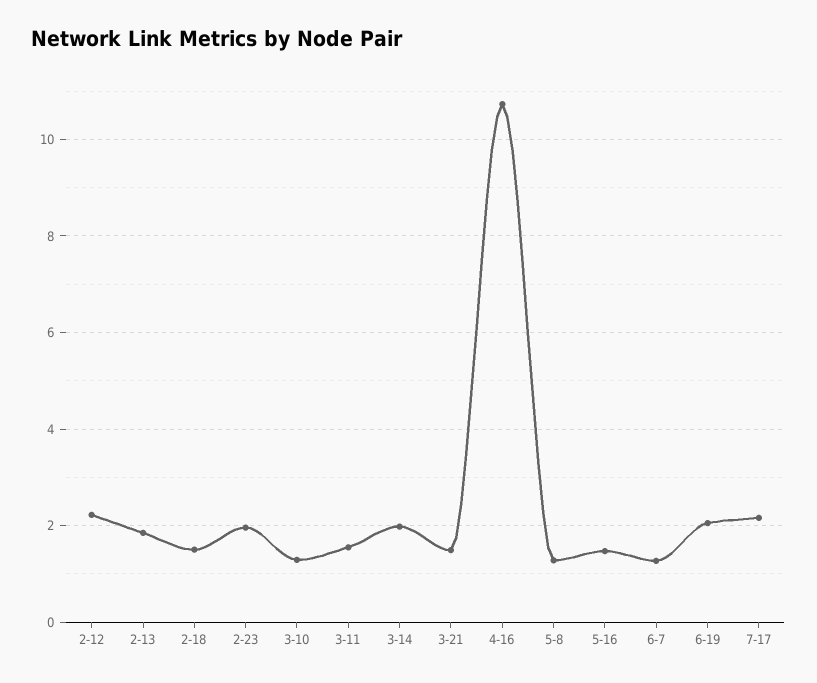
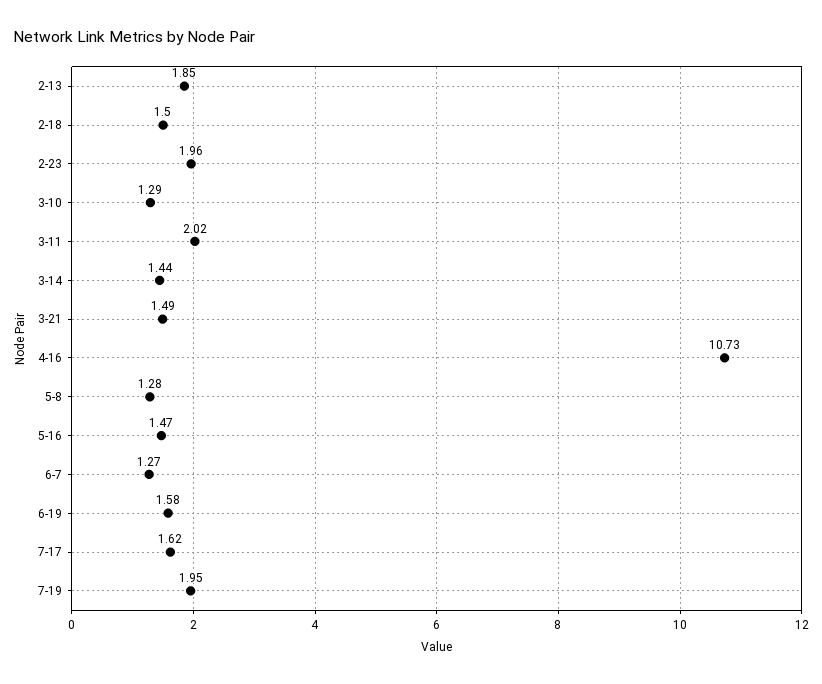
2-12: 2.2 -> none
3-11: 1.6 -> 2.02
3-14: 2 -> 1.44
6-19: 2 -> 1.58
7-17: 2.2 -> 1.62
7-19: none -> 1.95

